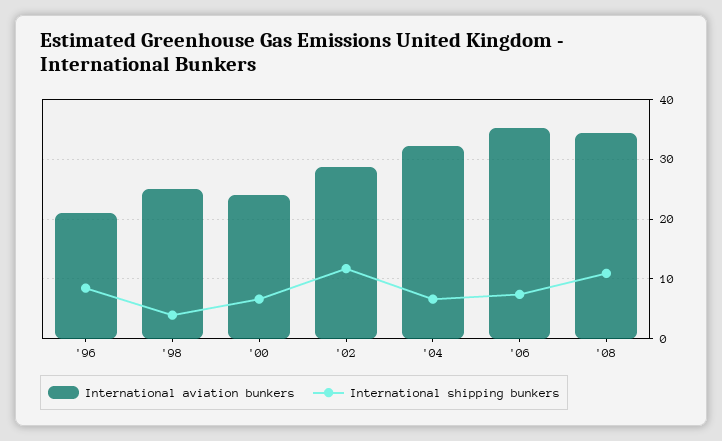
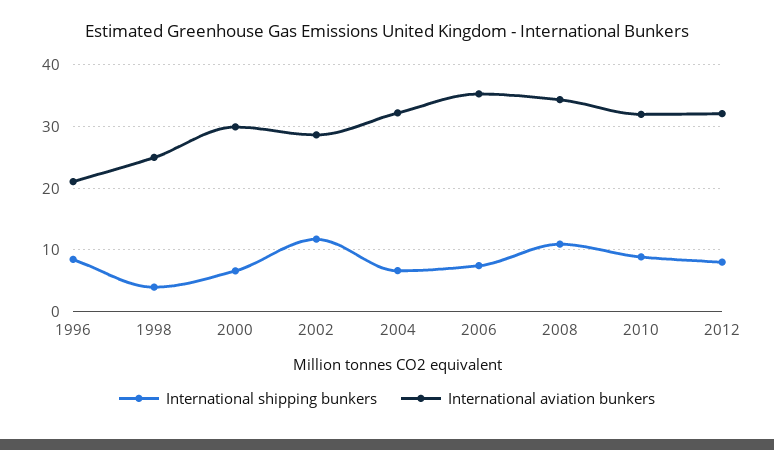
International aviation bunkers, '00: 24 -> 30
International shipping bunkers, 2010: none -> 9
International aviation bunkers, 2010: none -> 32
International shipping bunkers, 2012: none -> 8
International aviation bunkers, 2012: none -> 32

